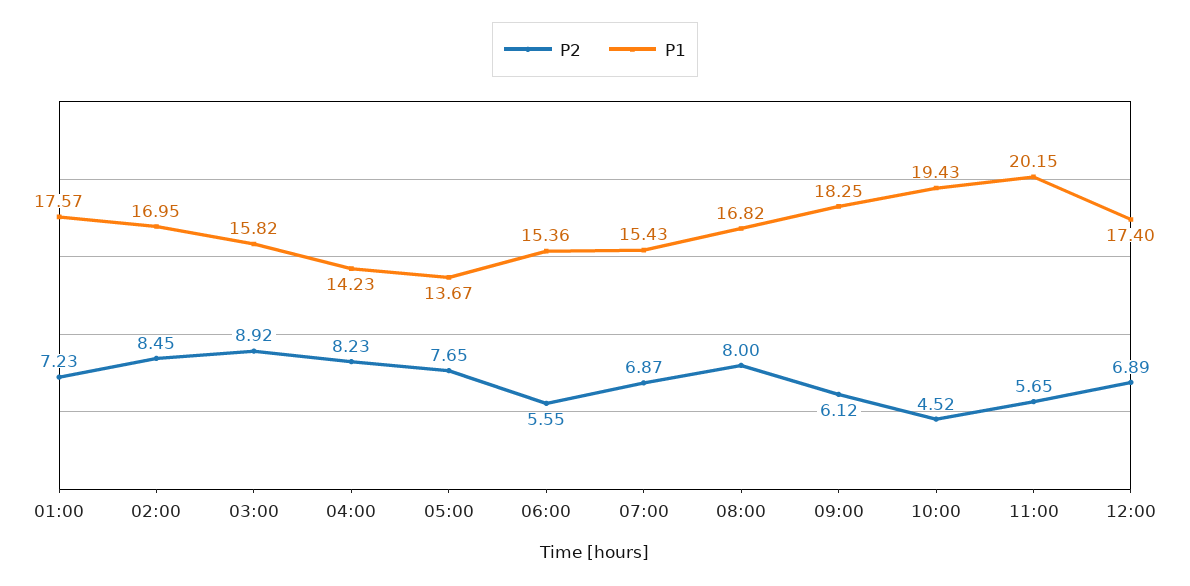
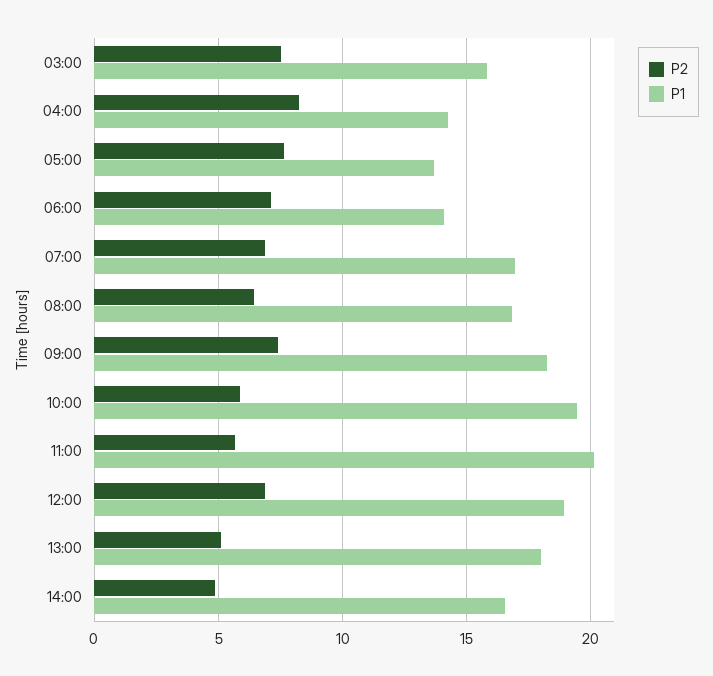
P2, 01:00: 7.23 -> none
P1, 01:00: 17.57 -> none
P2, 02:00: 8.45 -> none
P1, 02:00: 16.95 -> none
P2, 03:00: 8.92 -> 7.5
P2, 06:00: 5.55 -> 7
P1, 06:00: 15.36 -> 14
P1, 07:00: 15.43 -> 17
P2, 08:00: 8 -> 6.5
P2, 09:00: 6.12 -> 7.5
P2, 10:00: 4.52 -> 6
P1, 12:00: 17.4 -> 19
P2, 13:00: none -> 5
P1, 13:00: none -> 18
P2, 14:00: none -> 5
P1, 14:00: none -> 16.5

